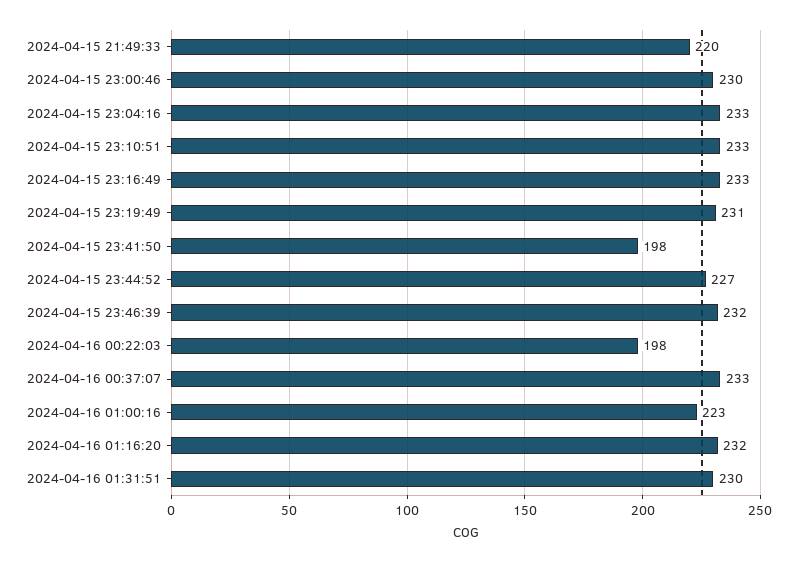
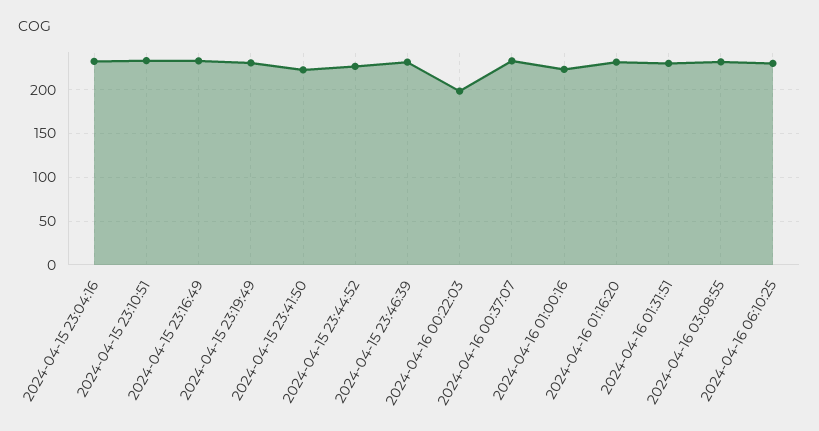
2024-04-15 21:49:33: 220 -> none
2024-04-15 23:00:46: 230 -> none
2024-04-15 23:41:50: 198 -> 220
2024-04-16 03:08:55: none -> 230
2024-04-16 06:10:25: none -> 230

